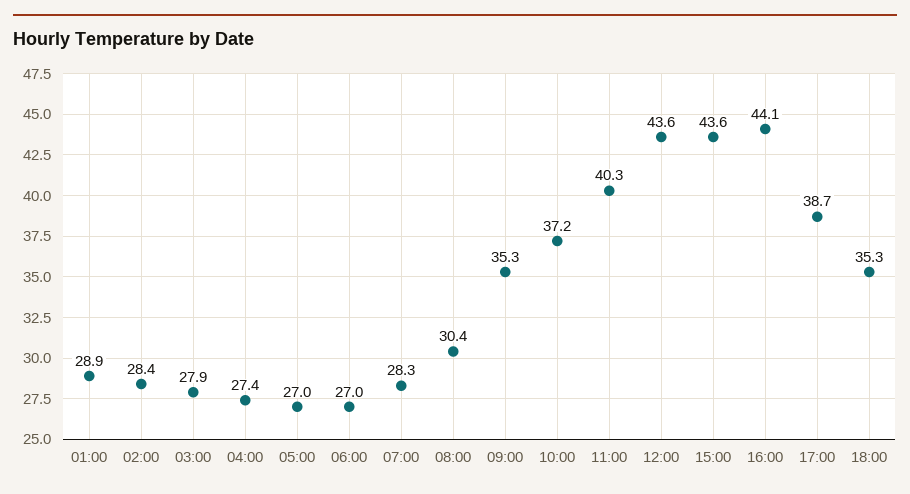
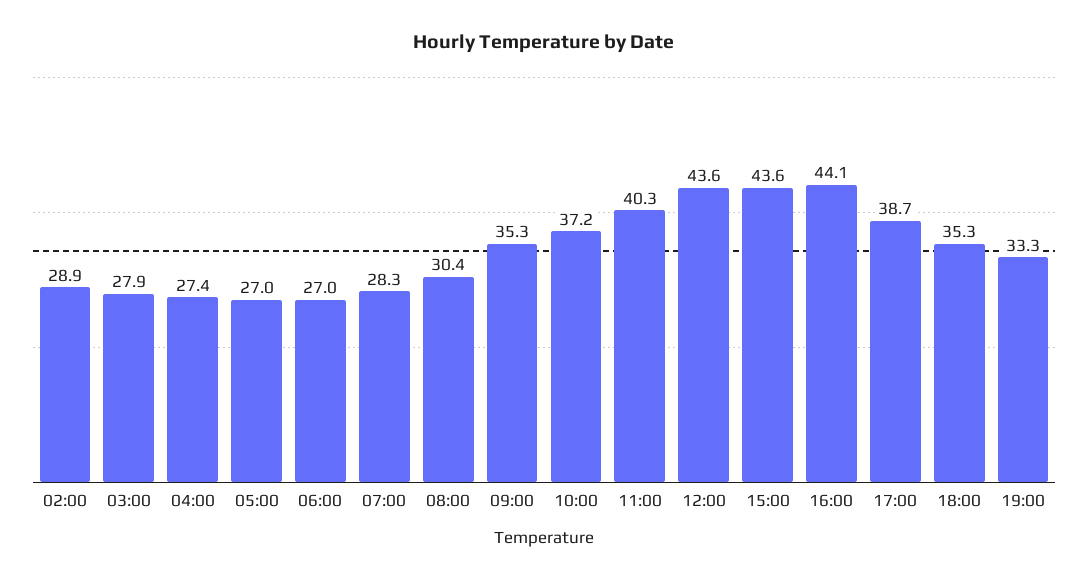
01:00: 28.9 -> none
02:00: 28.4 -> 28.9
19:00: none -> 33.3

